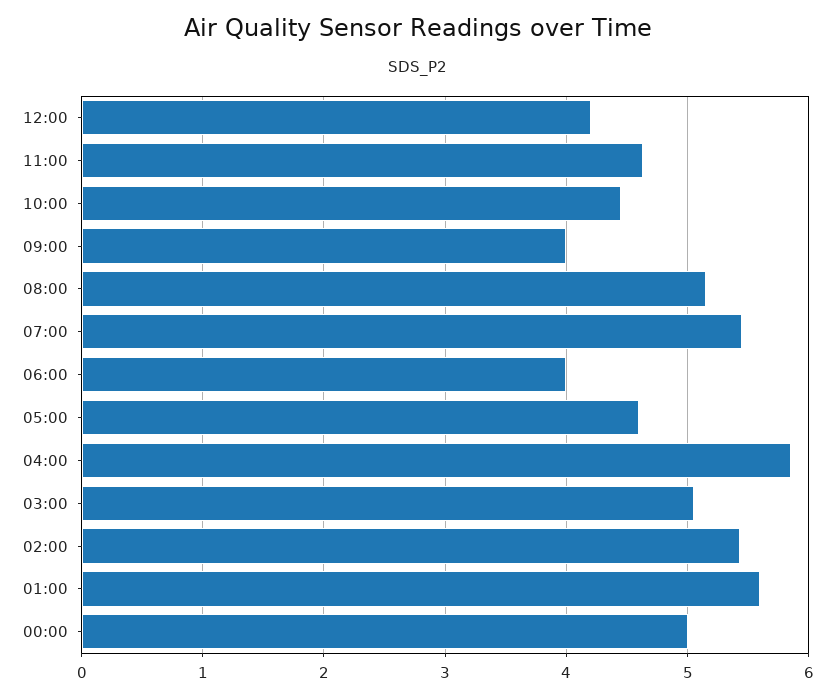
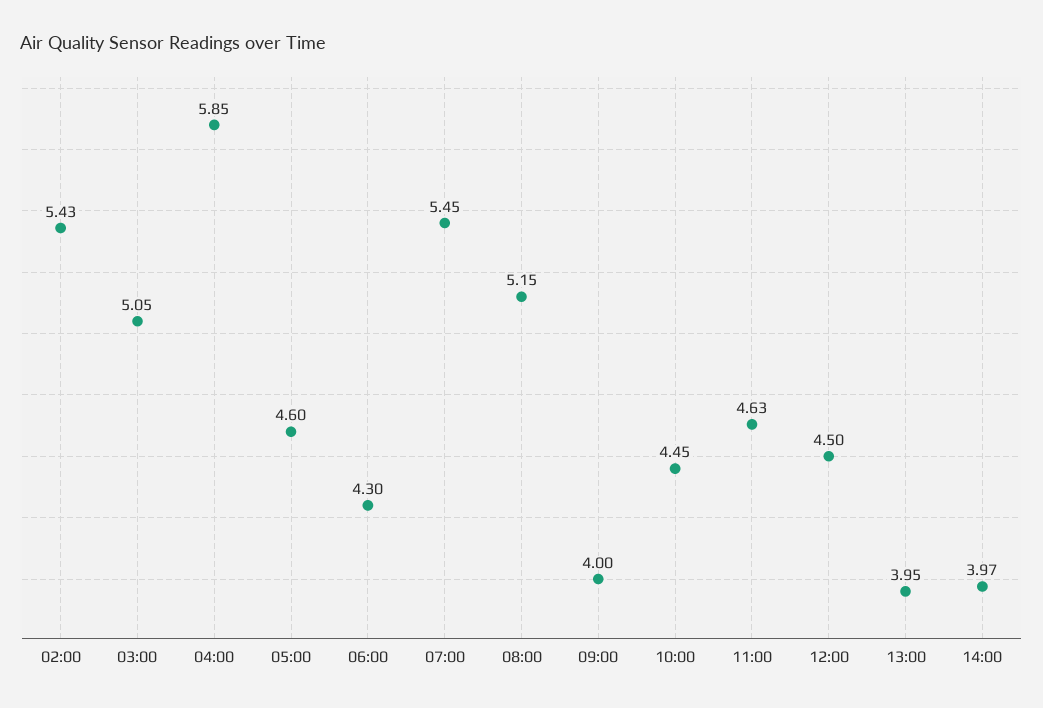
12:00: 4.2 -> 4.5
06:00: 4 -> 4.3
01:00: 5.6 -> none
00:00: 5 -> none
13:00: none -> 3.95
14:00: none -> 3.97

